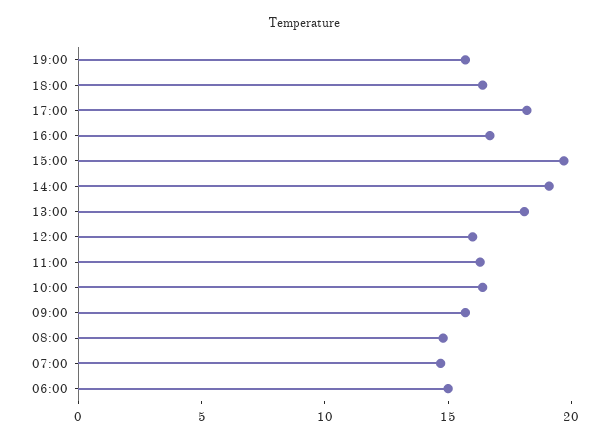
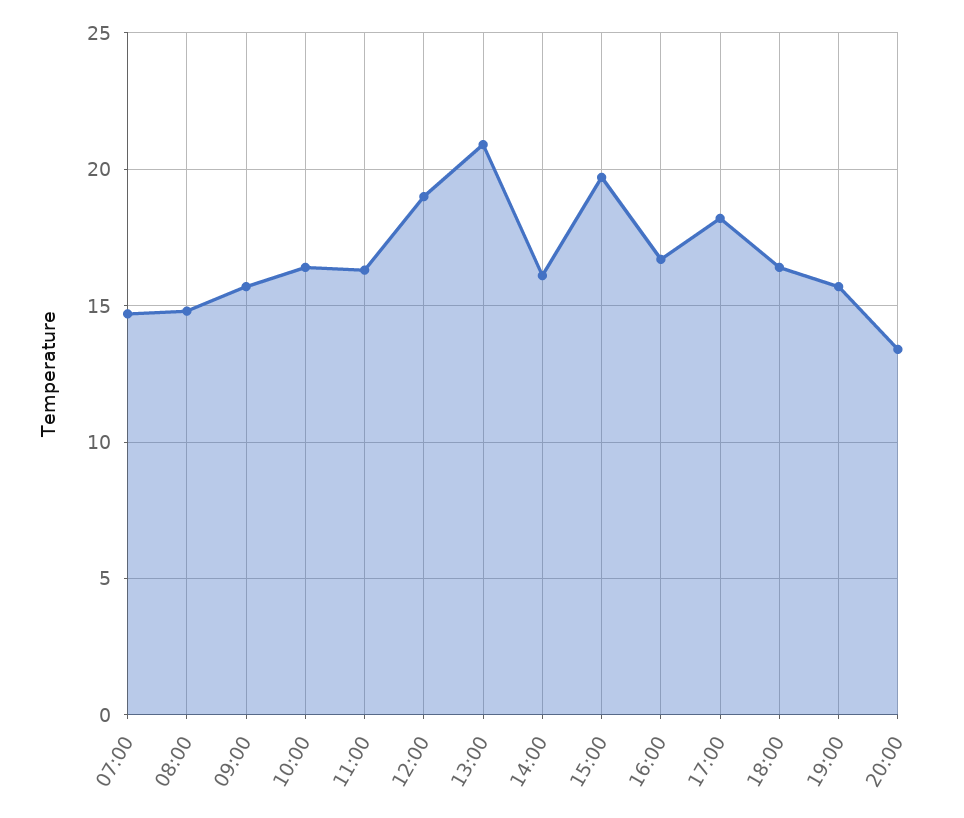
14:00: 19 -> 16
13:00: 18 -> 21
12:00: 16 -> 19
06:00: 15 -> none
20:00: none -> 13.5

